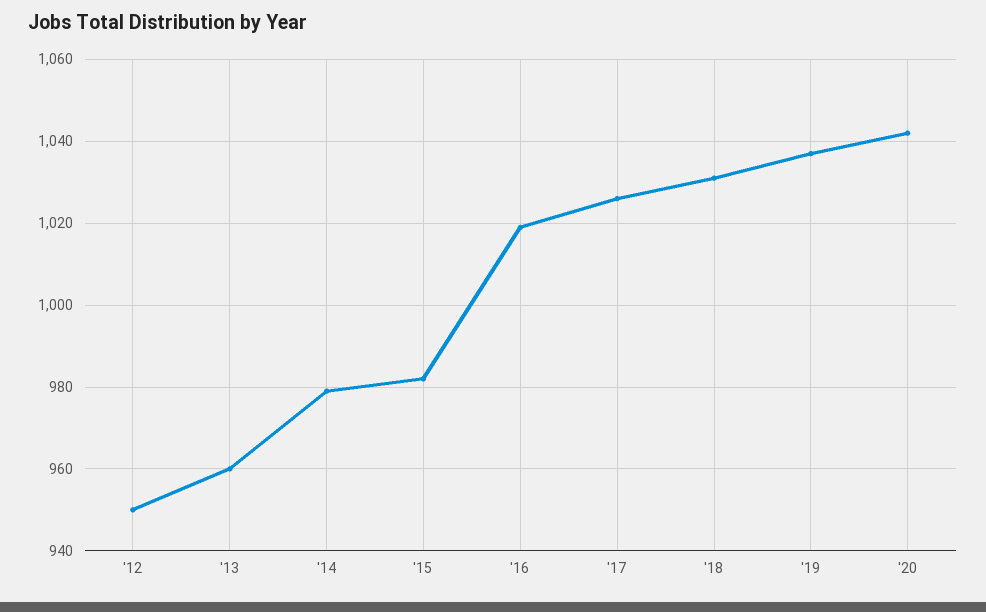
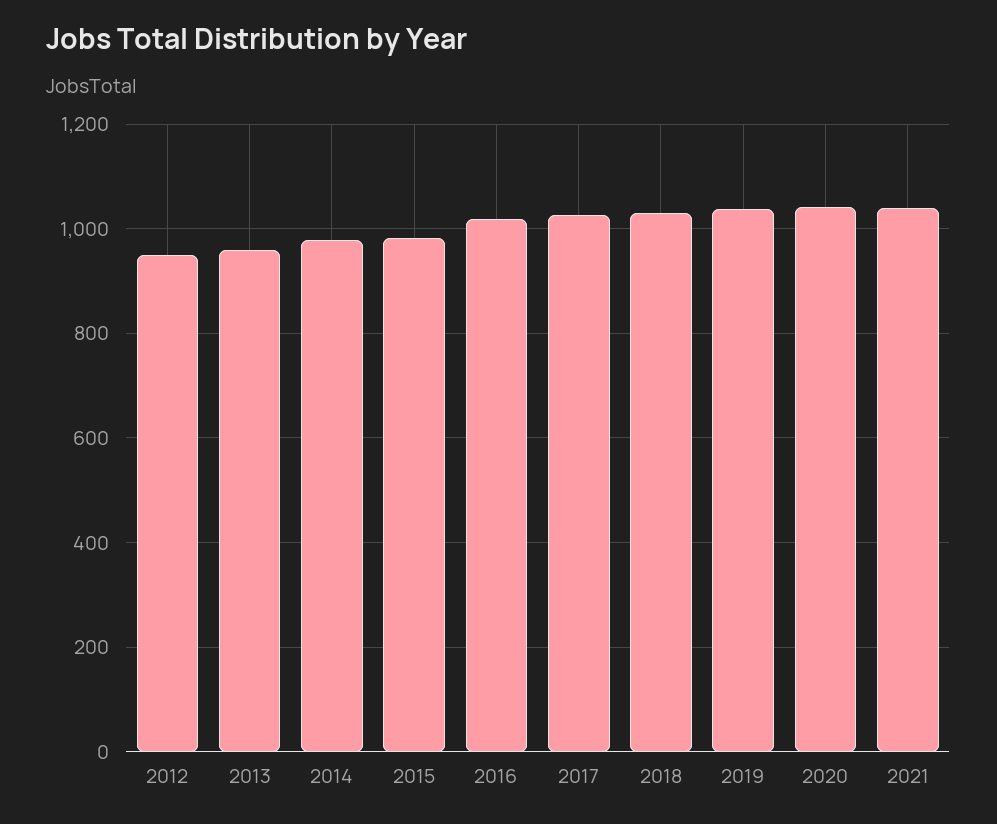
2021: none -> 1040

